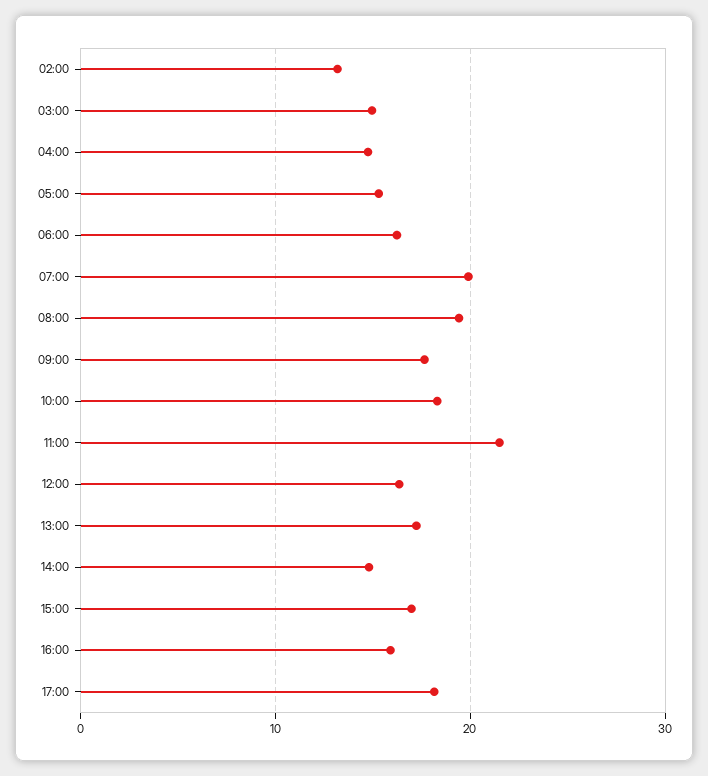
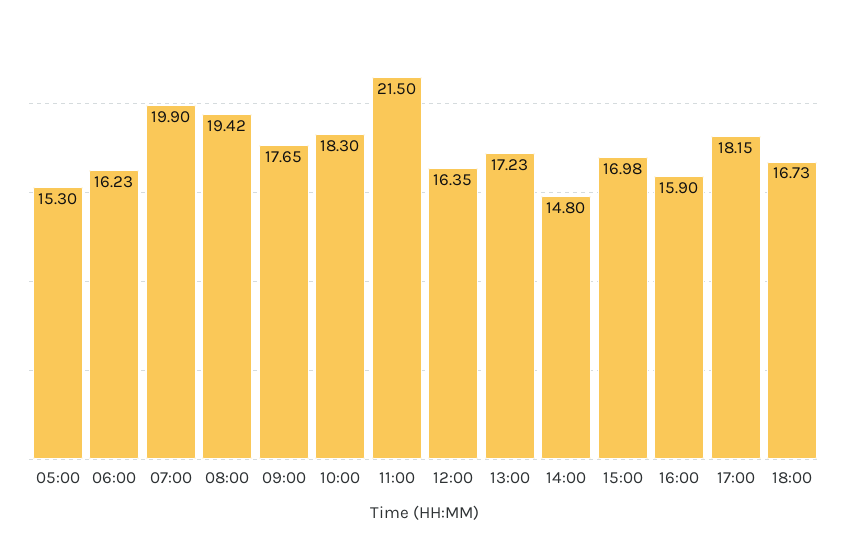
02:00: 13 -> none
03:00: 15 -> none
04:00: 15 -> none
18:00: none -> 16.73

